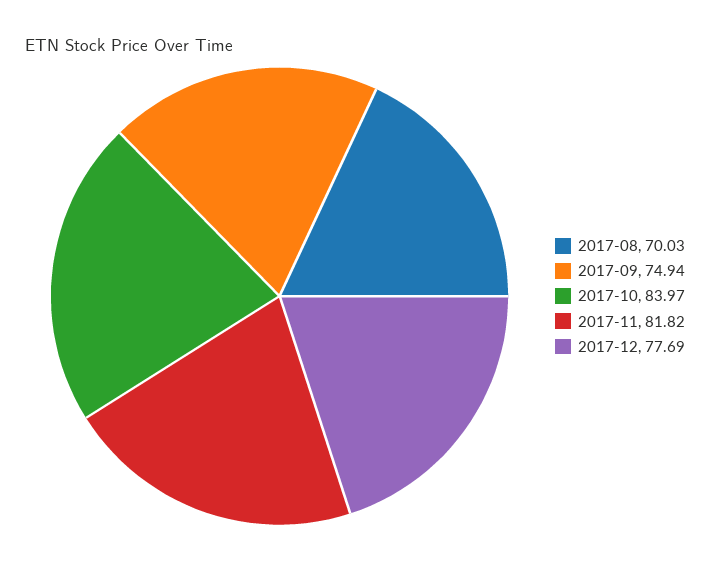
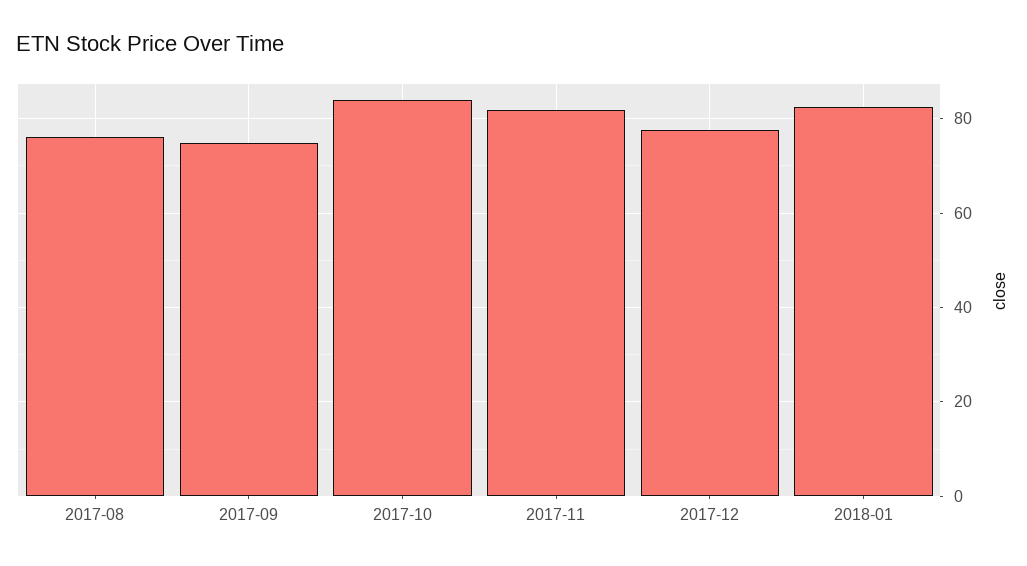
2017-08: 70.03 -> 76
2018-01: none -> 82

